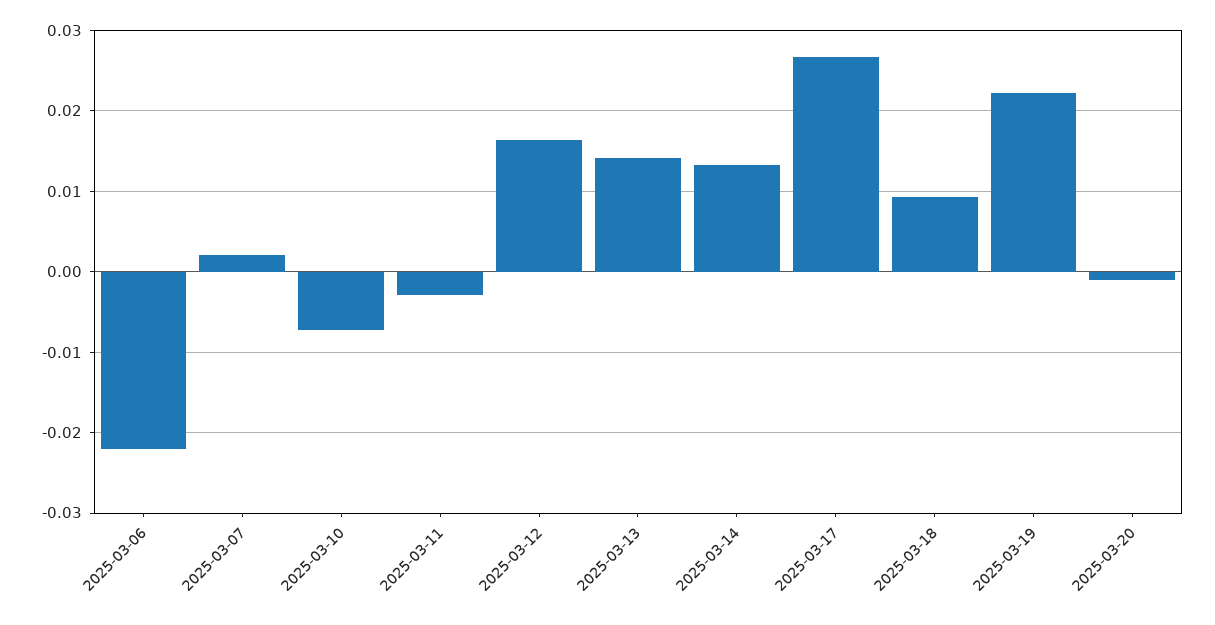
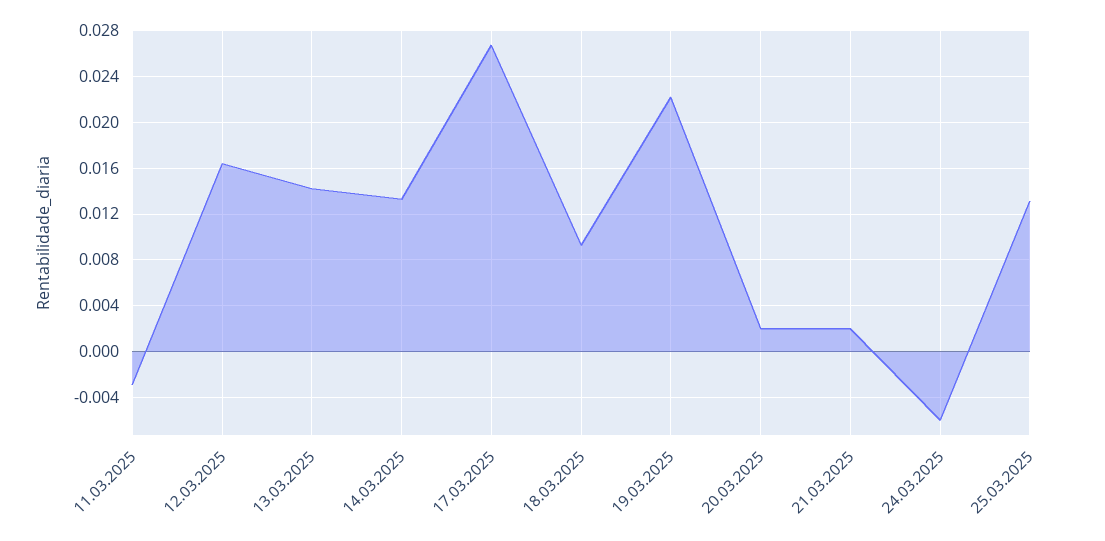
2025-03-06: -0.022 -> none
2025-03-07: 0.002 -> none
2025-03-10: -0.007 -> none
2025-03-20: -0.001 -> 0.002
21.03.2025: none -> 0.002
24.03.2025: none -> -0.006
25.03.2025: none -> 0.013

